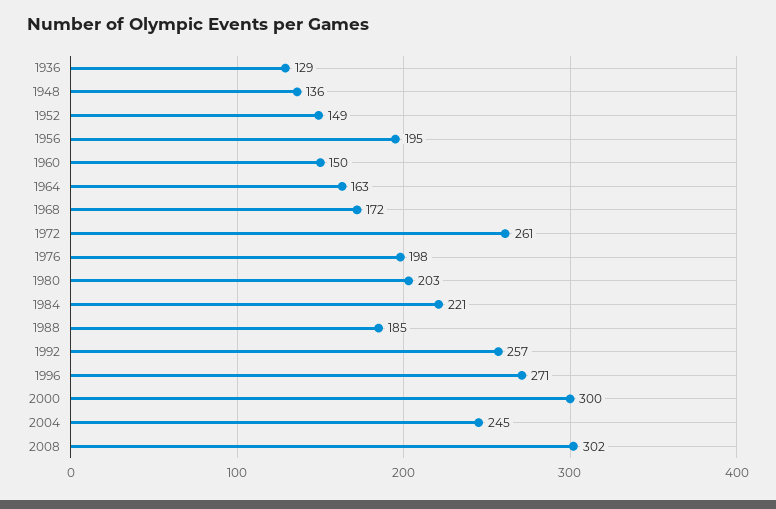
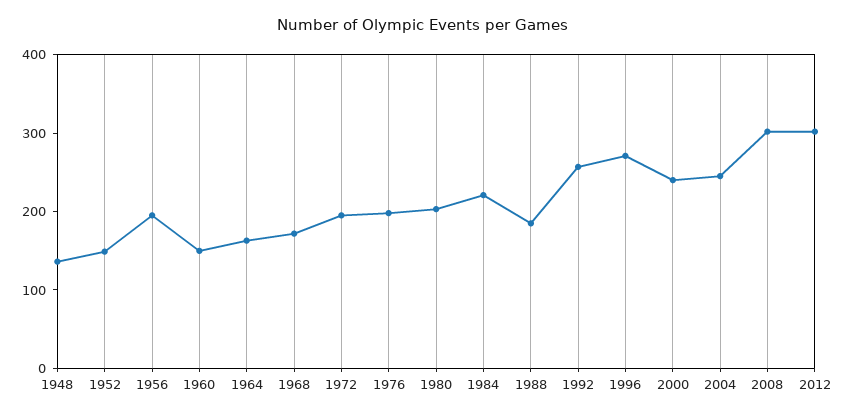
1936: 129 -> none
1972: 261 -> 200
2000: 300 -> 240
2012: none -> 300

